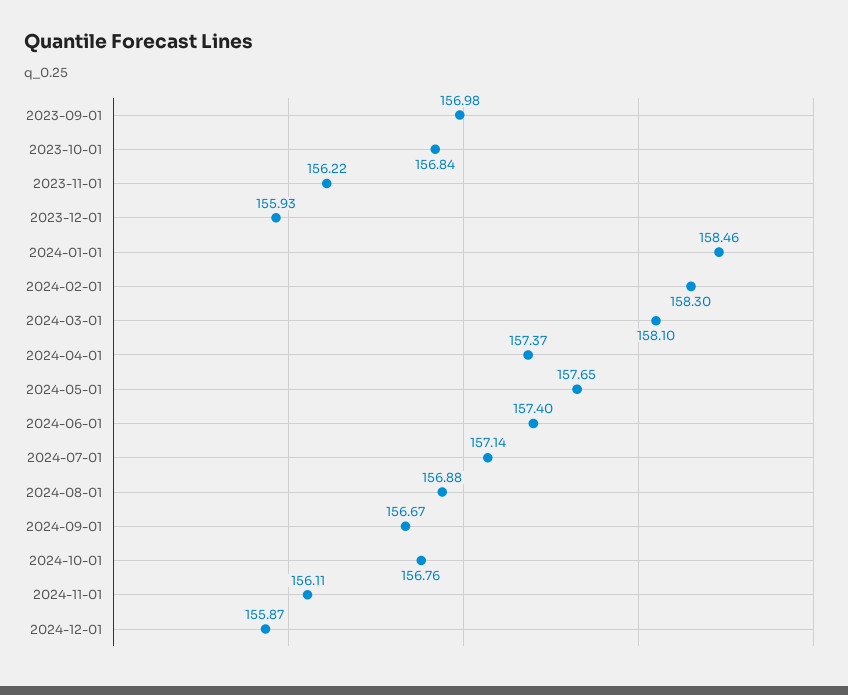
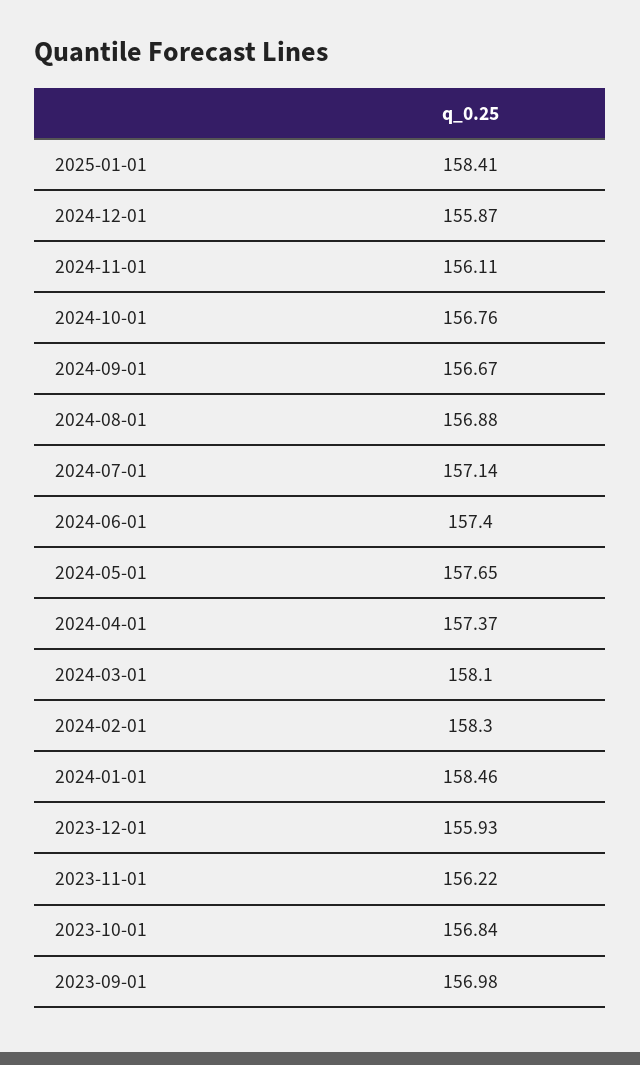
2025-01-01: none -> 158.41

